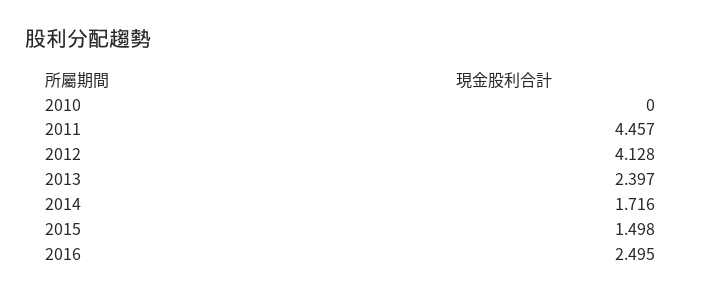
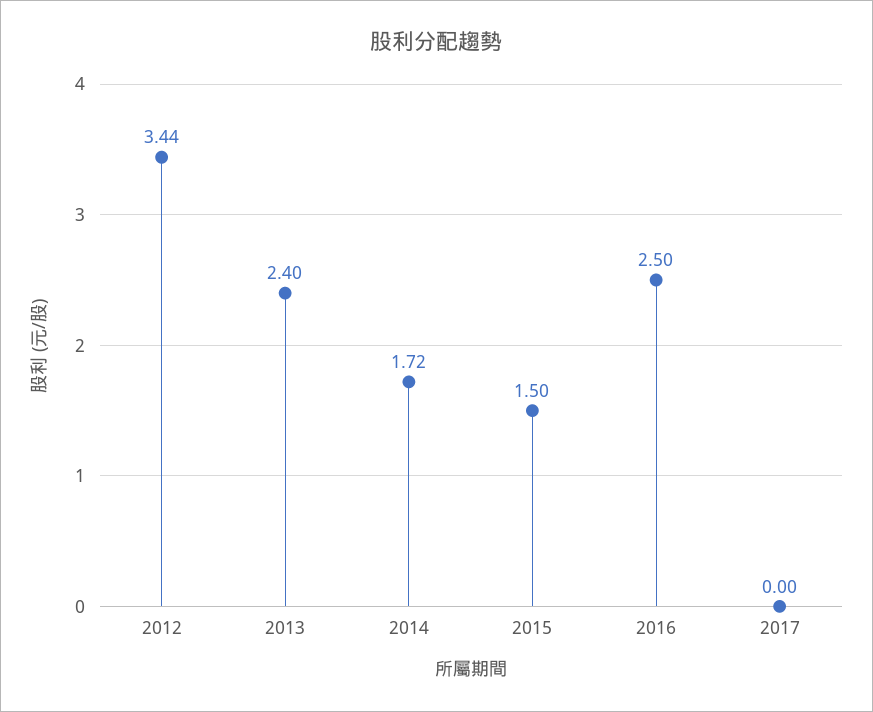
2010: 0 -> none
2011: 4.457 -> none
2012: 4.128 -> 3.44
2017: none -> 0

